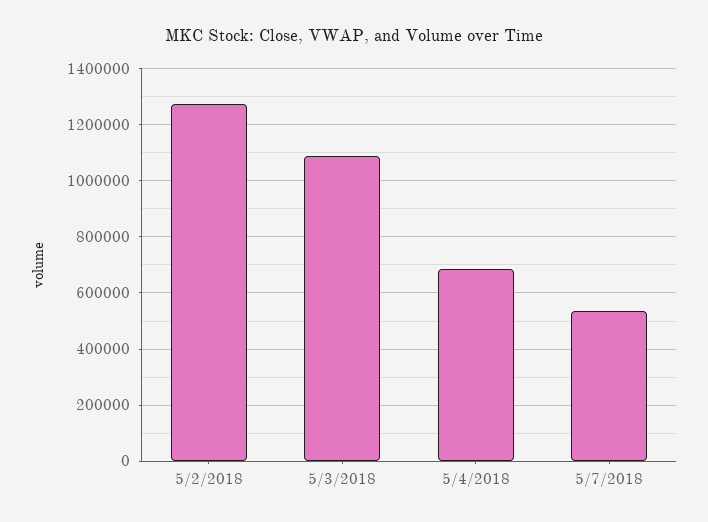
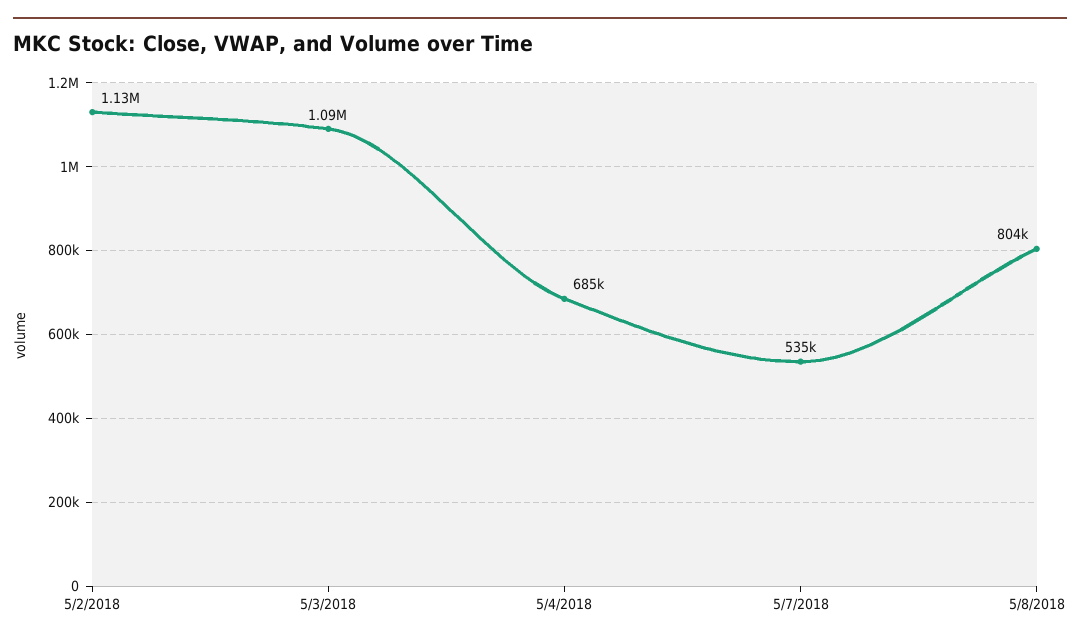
5/2/2018: 1275000 -> 1130000
5/8/2018: none -> 804000

